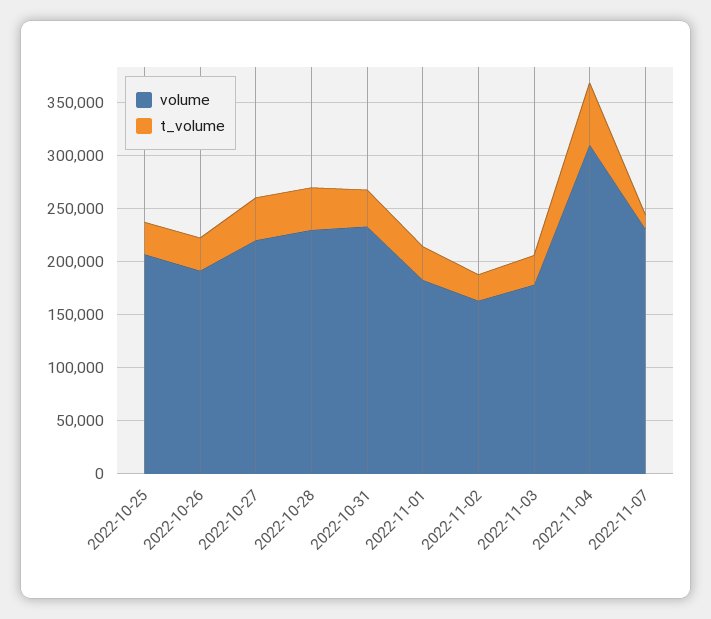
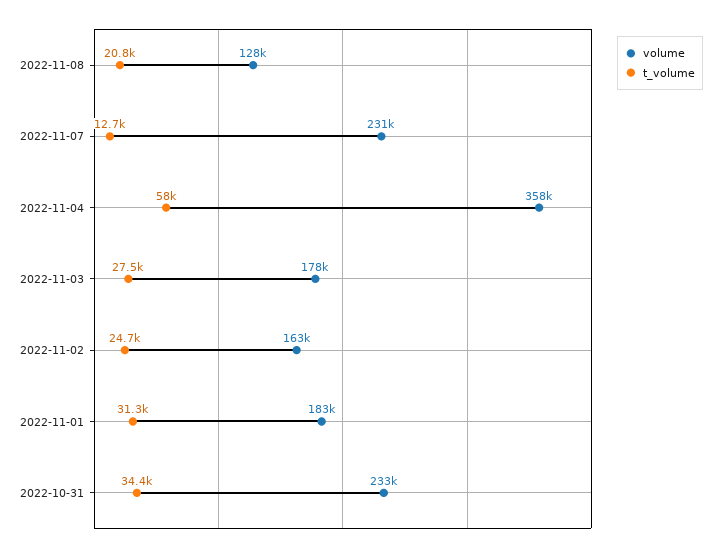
volume, 2022-10-25: 210000 -> none
t_volume, 2022-10-25: 30000 -> none
volume, 2022-10-26: 190000 -> none
t_volume, 2022-10-26: 30000 -> none
volume, 2022-10-27: 220000 -> none
t_volume, 2022-10-27: 40000 -> none
volume, 2022-10-28: 230000 -> none
t_volume, 2022-10-28: 40000 -> none
volume, 2022-11-04: 310000 -> 358000
volume, 2022-11-08: none -> 128000
t_volume, 2022-11-08: none -> 20800

